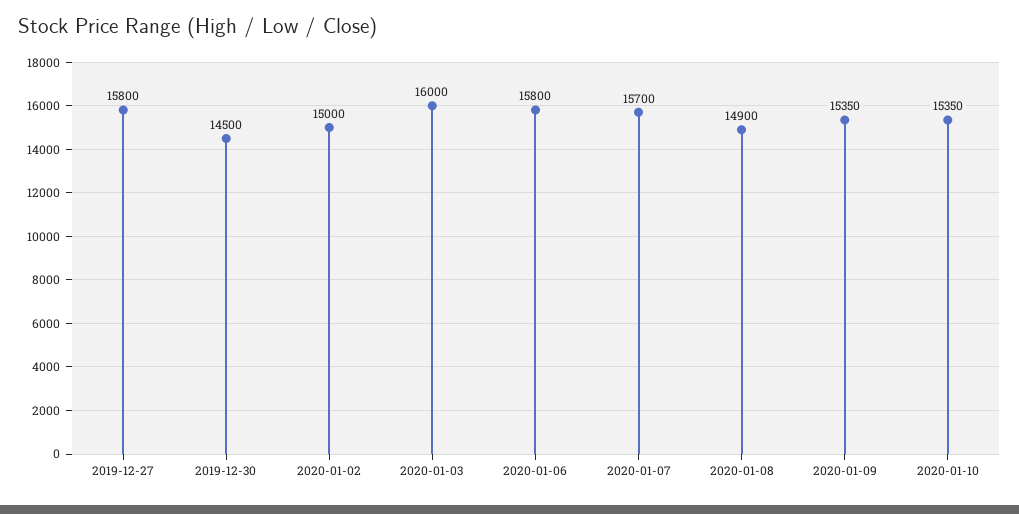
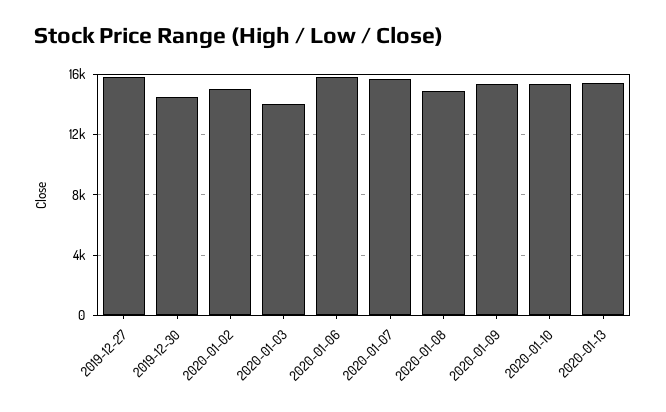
2020-01-03: 16000 -> 14000
2020-01-13: none -> 15500

